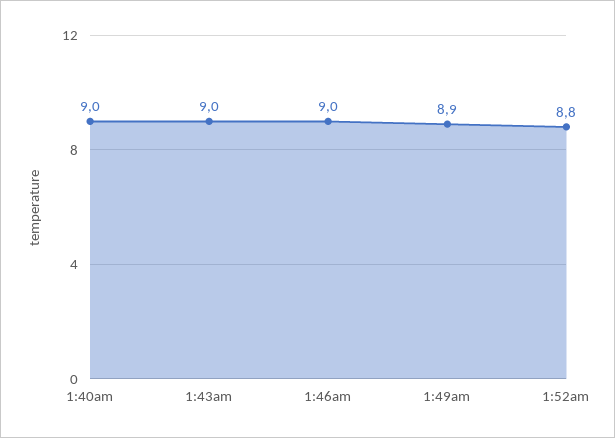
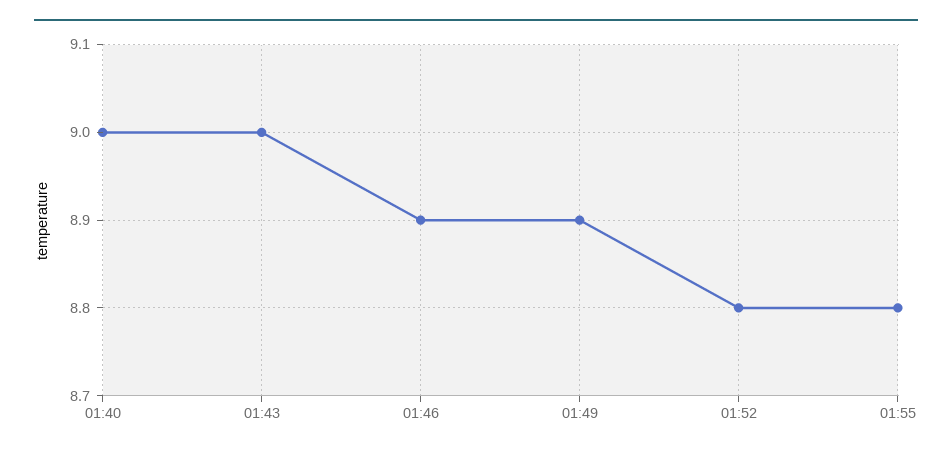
1:46am: 9 -> 8.9
01:55: none -> 8.8

